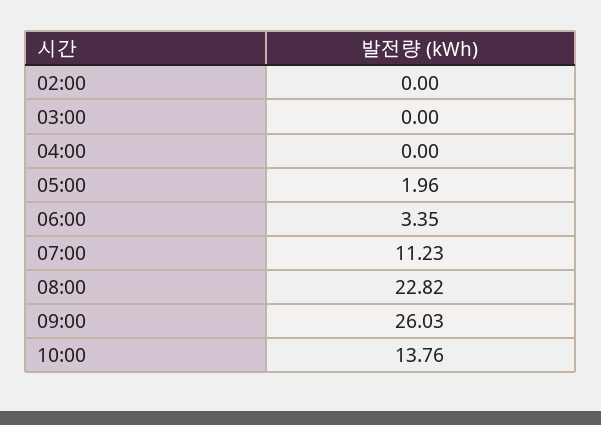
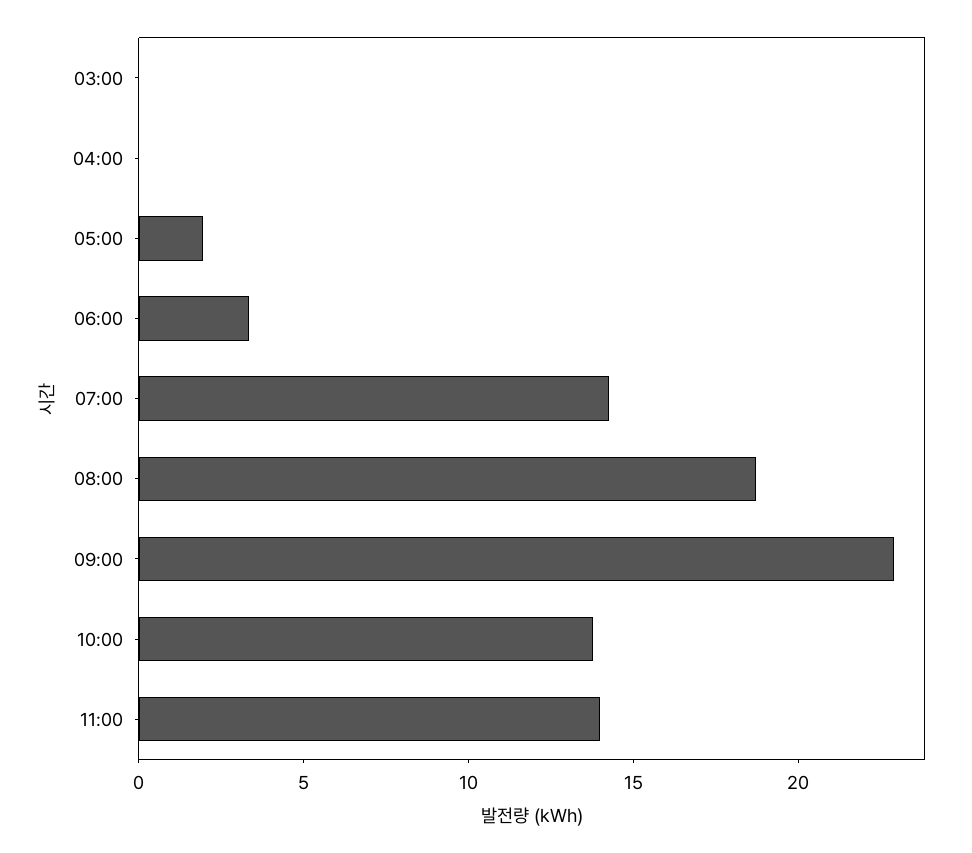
02:00: 0 -> none
07:00: 11.23 -> 14
08:00: 22.82 -> 19
09:00: 26.03 -> 23
11:00: none -> 14

